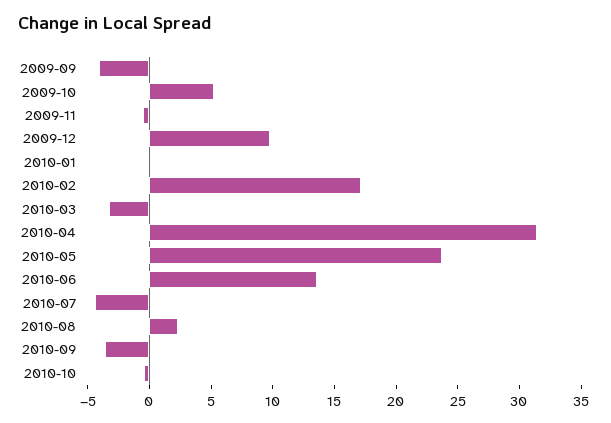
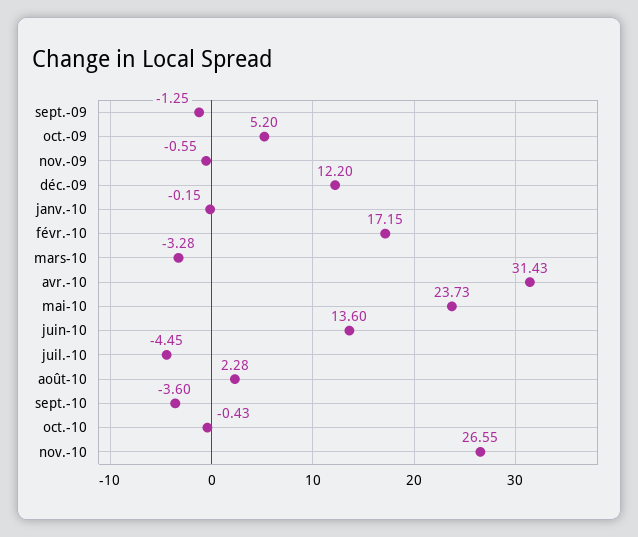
2009-09: -4 -> -1.25
2009-12: 10 -> 12.2
nov.-10: none -> 26.55

